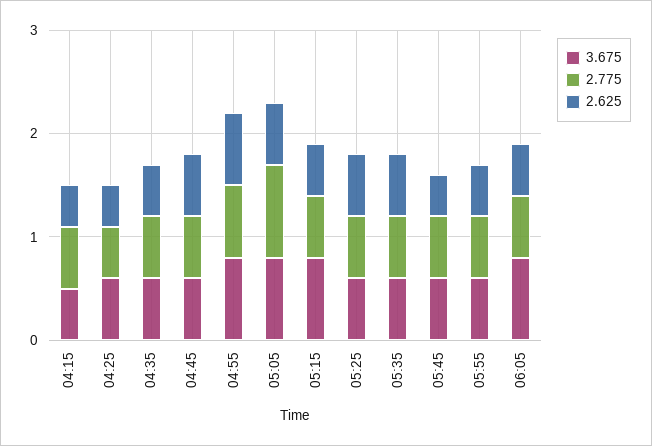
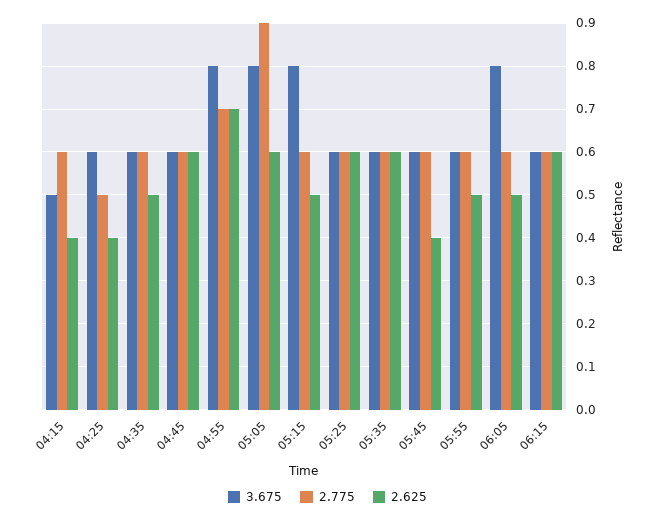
3.675, 06:15: none -> 0.6
2.775, 06:15: none -> 0.6
2.625, 06:15: none -> 0.6

